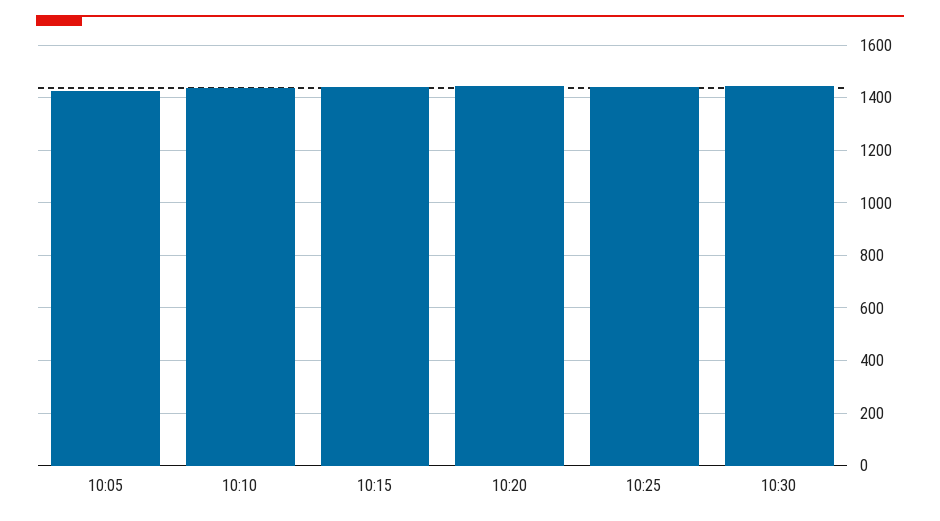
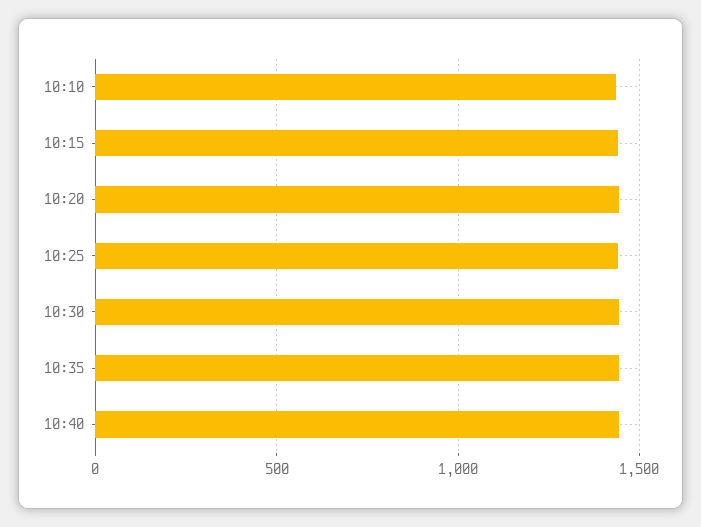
10:05: 1425 -> none
10:35: none -> 1450
10:40: none -> 1450

